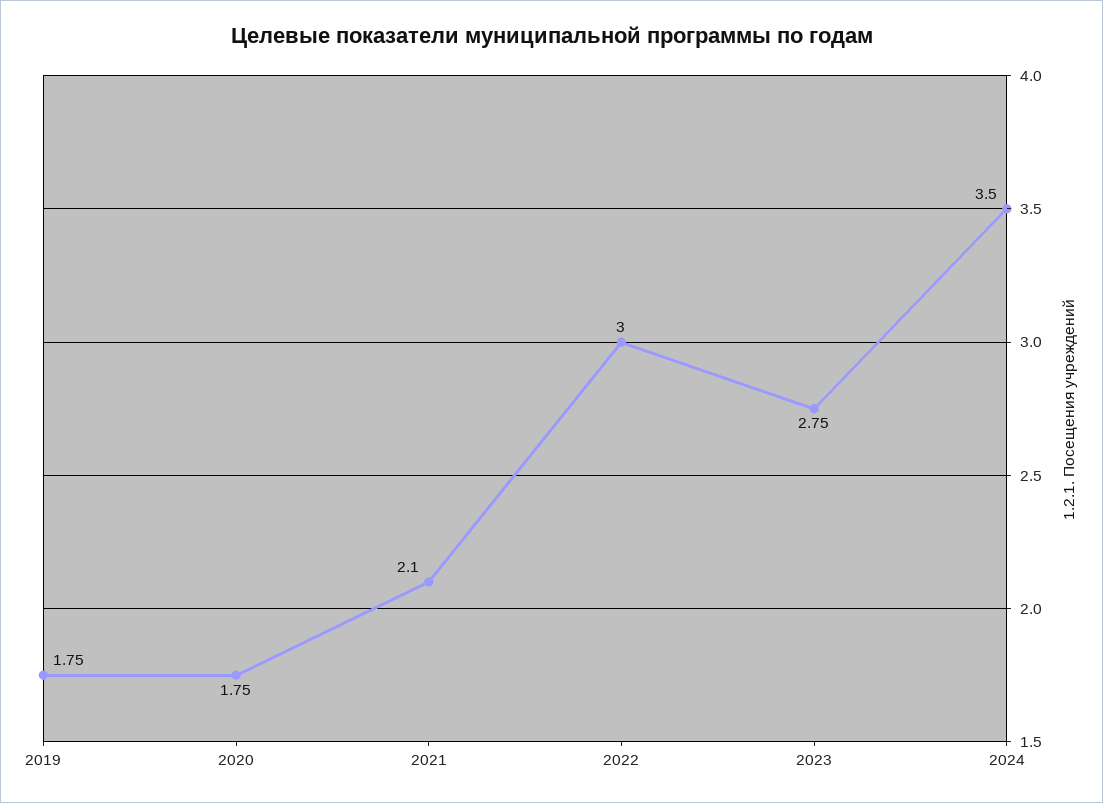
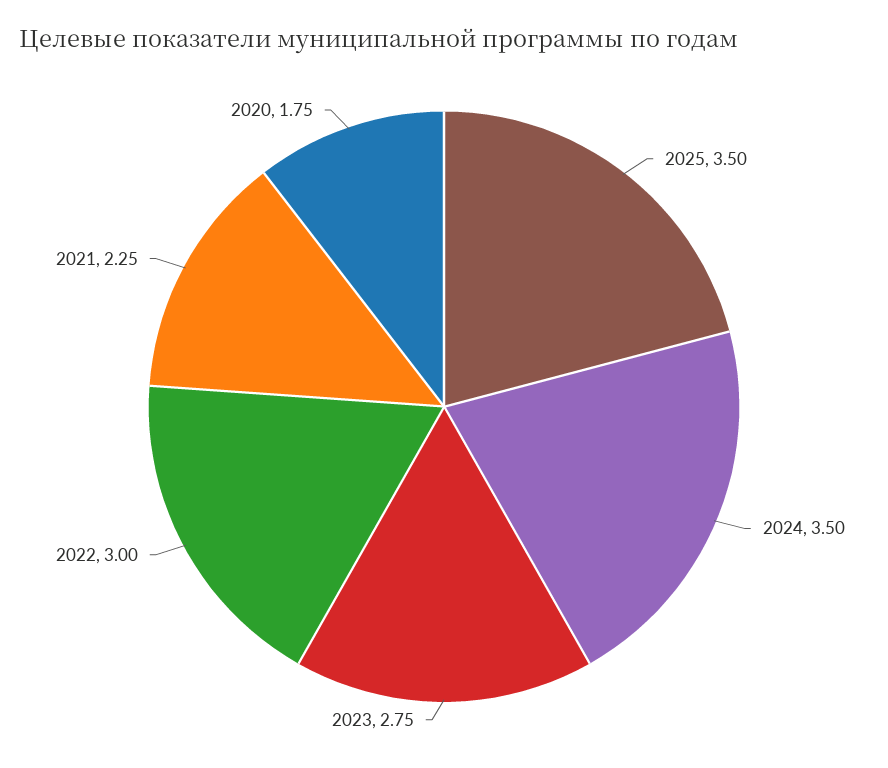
2019: 1.75 -> none
2021: 2.1 -> 2.25
2025: none -> 3.5

